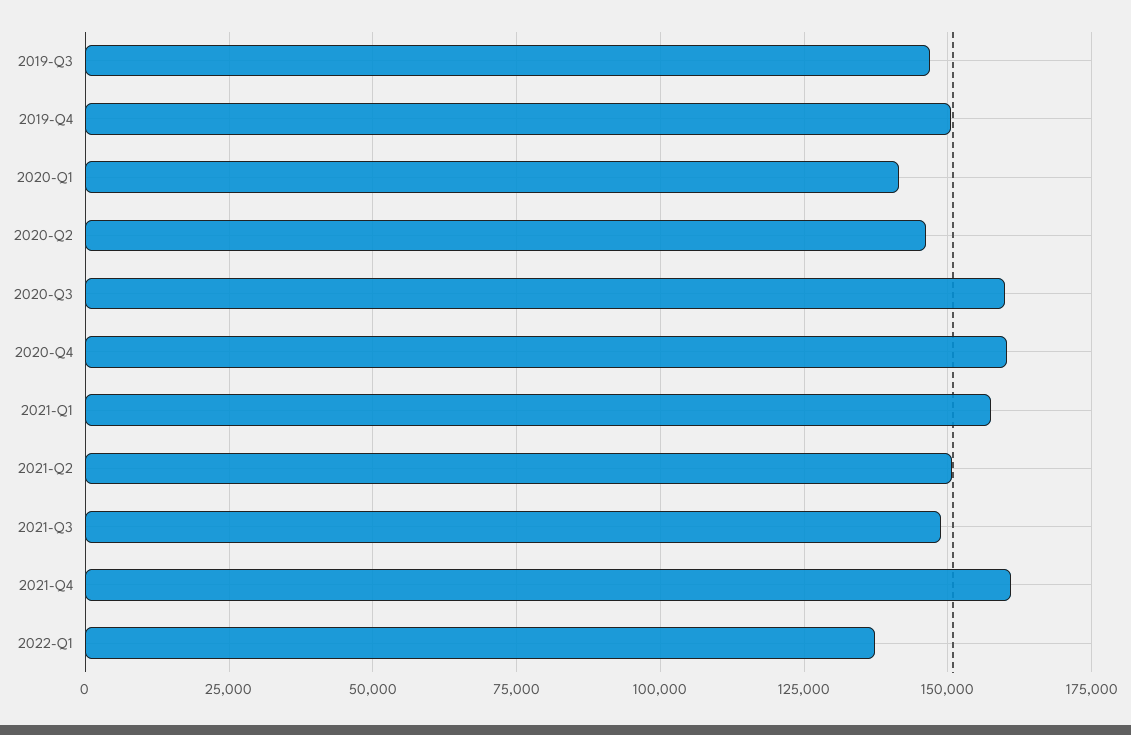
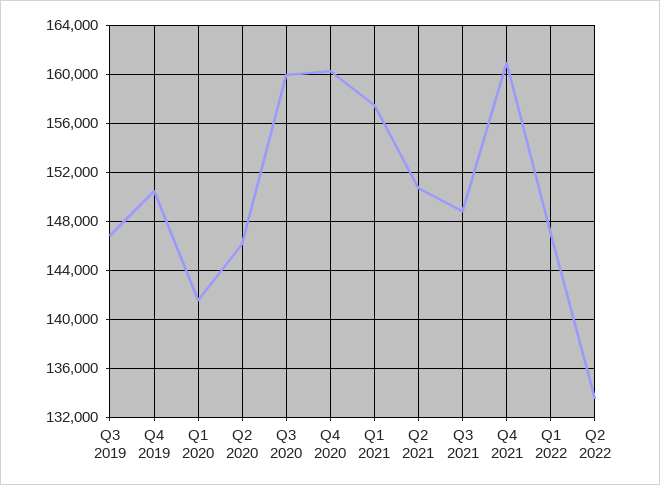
2022-Q1: 137500 -> 147000
Q2 2022: none -> 133500

